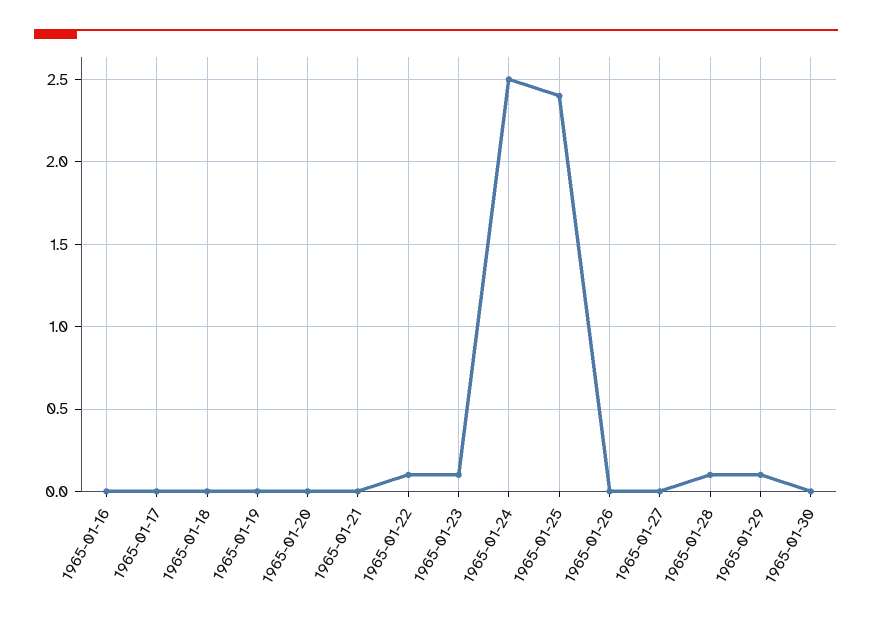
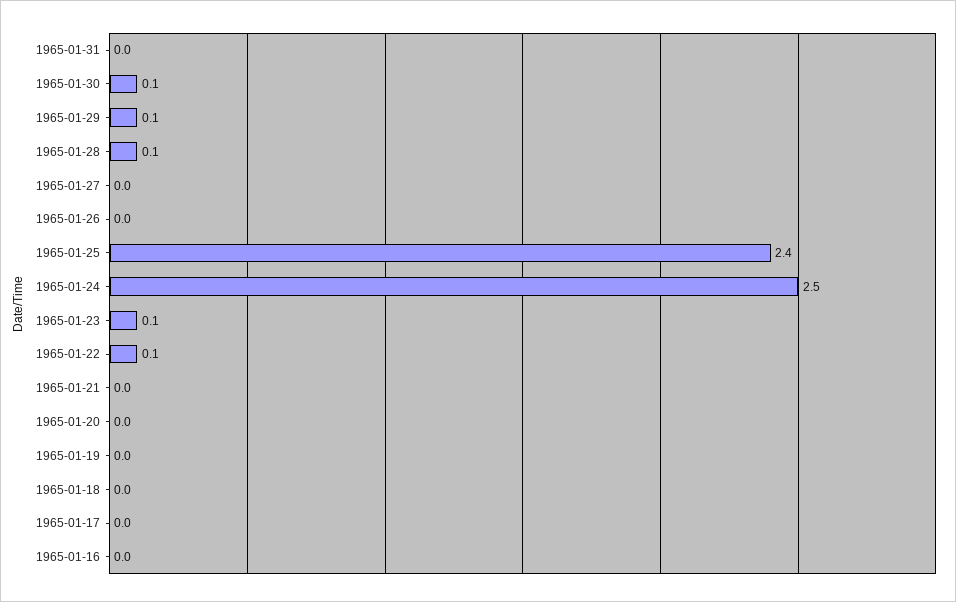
1965-01-30: 0 -> 0.1
1965-01-31: none -> 0

